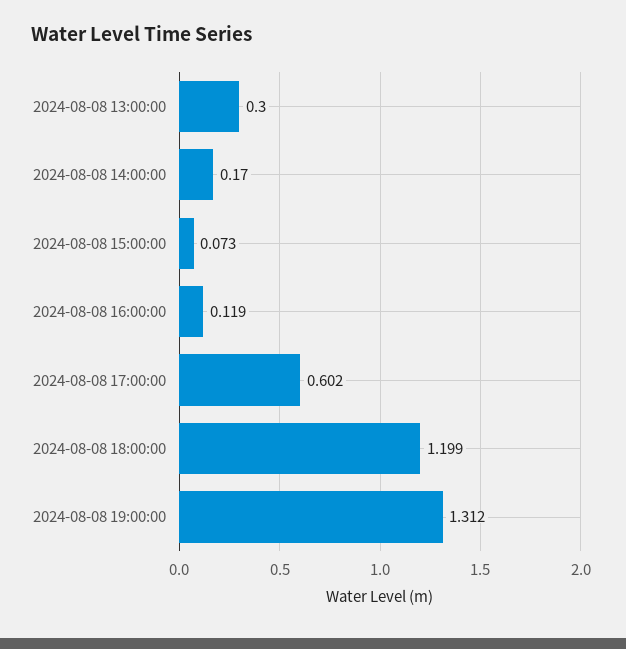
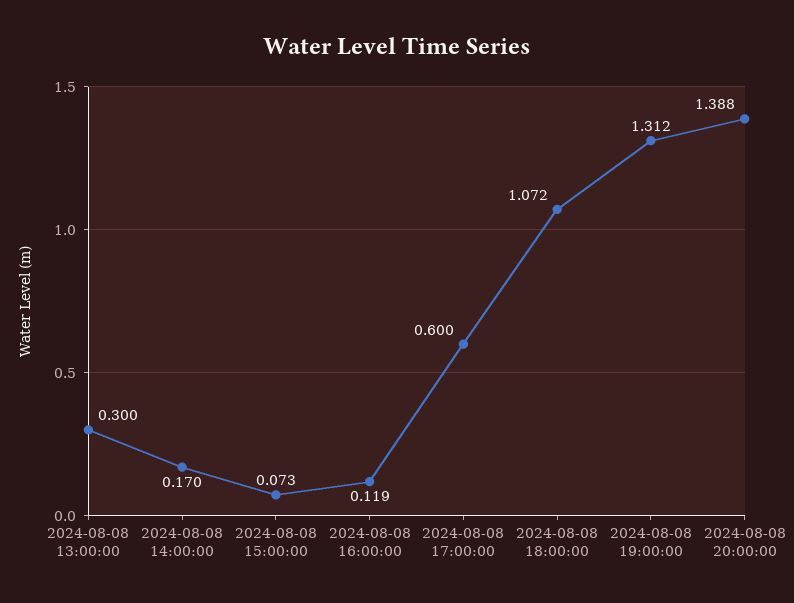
2024-08-08 17:00:00: 0.602 -> 0.6
2024-08-08 18:00:00: 1.199 -> 1.072
2024-08-08 20:00:00: none -> 1.388

